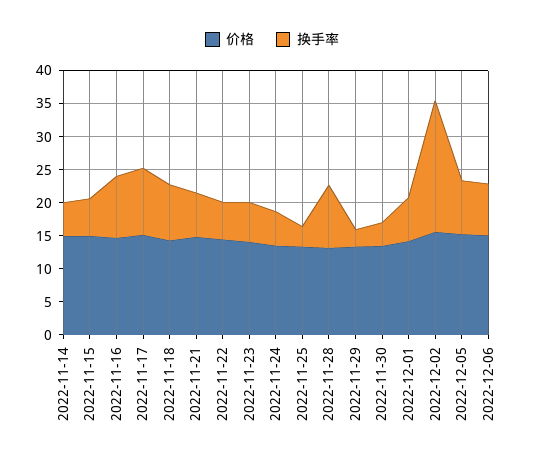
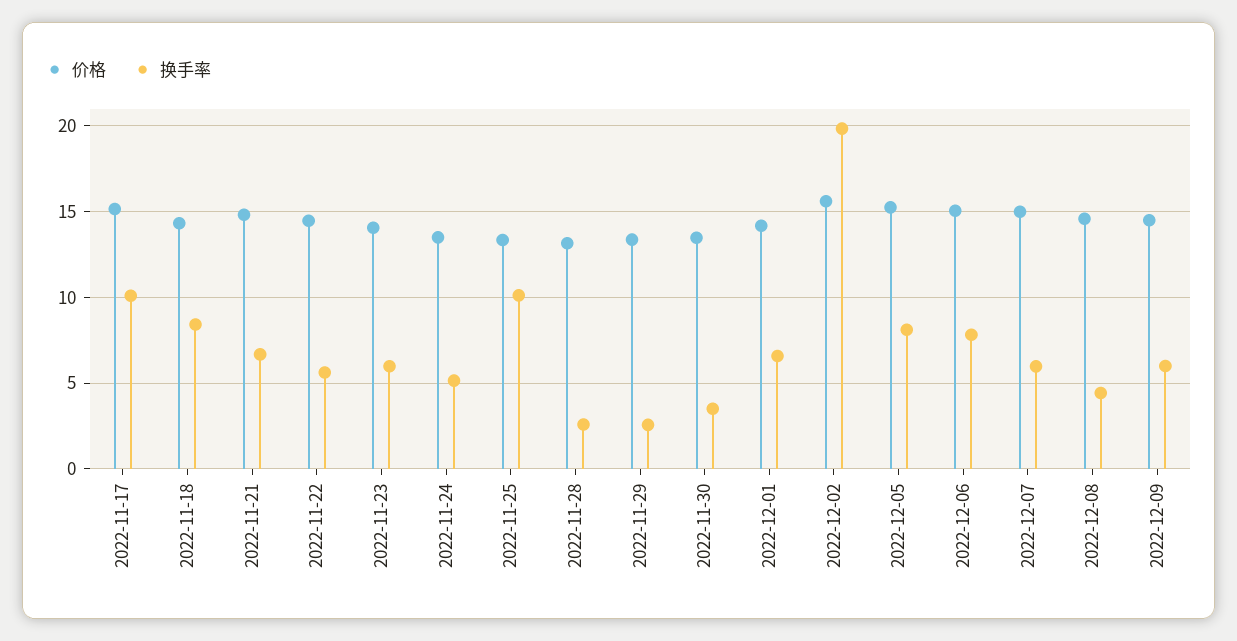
价格, 2022-11-14: 15 -> none
换手率, 2022-11-14: 5 -> none
价格, 2022-11-15: 15 -> none
换手率, 2022-11-15: 5 -> none
价格, 2022-11-16: 15 -> none
换手率, 2022-11-16: 10 -> none
换手率, 2022-11-25: 2.5 -> 10
换手率, 2022-11-28: 10 -> 2.5
价格, 2022-12-07: none -> 15
换手率, 2022-12-07: none -> 6
价格, 2022-12-08: none -> 14.5
换手率, 2022-12-08: none -> 4.5
价格, 2022-12-09: none -> 14.5
换手率, 2022-12-09: none -> 6

